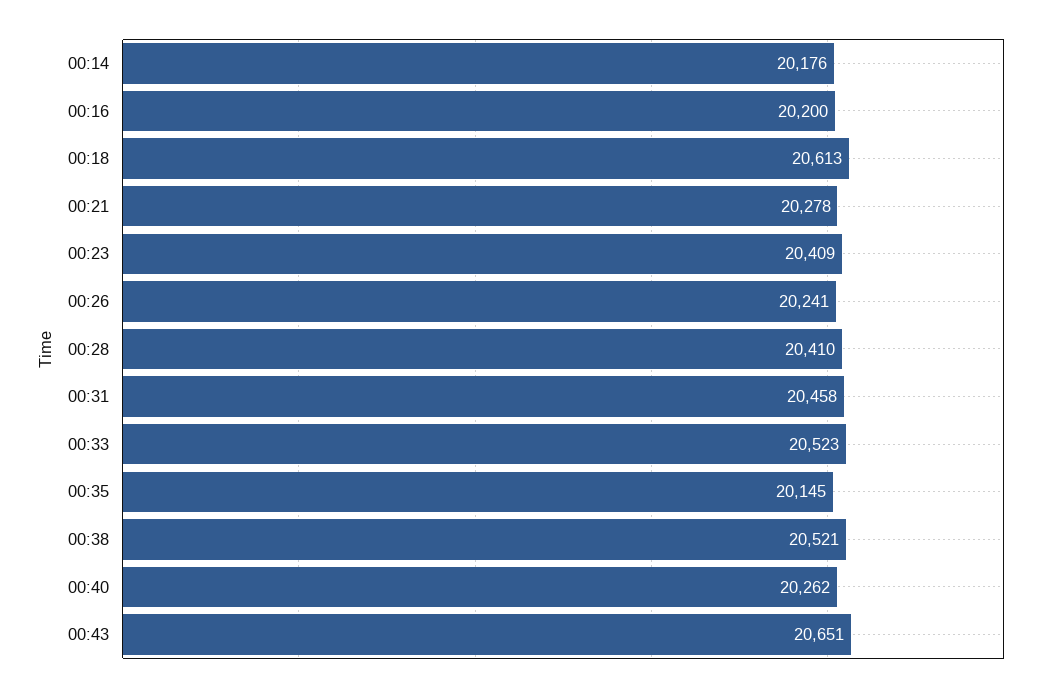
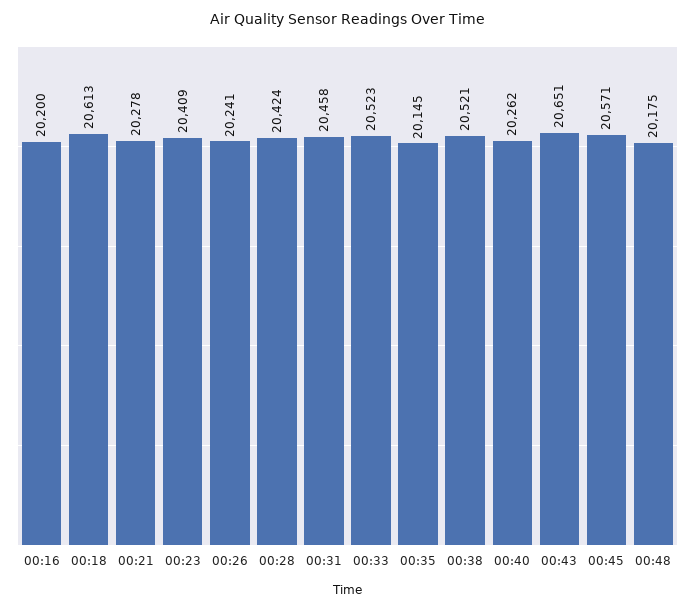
00:14: 20176 -> none
00:28: 20410 -> 20424
00:45: none -> 20571
00:48: none -> 20175

